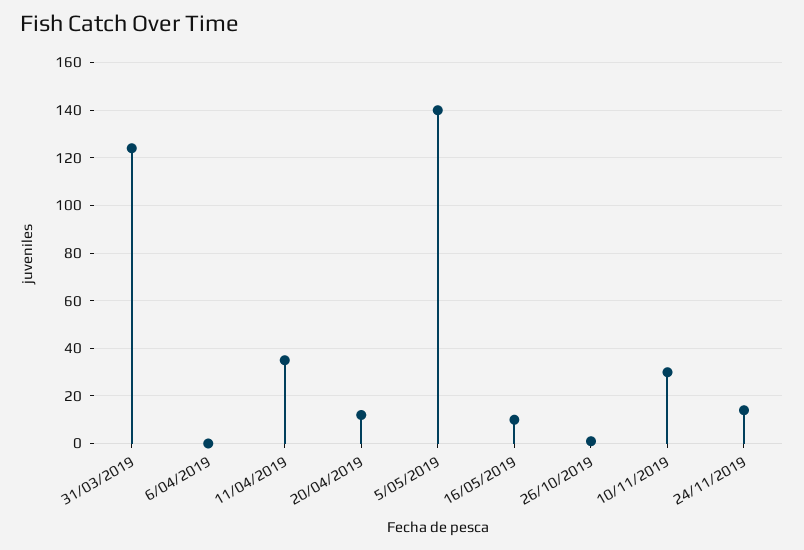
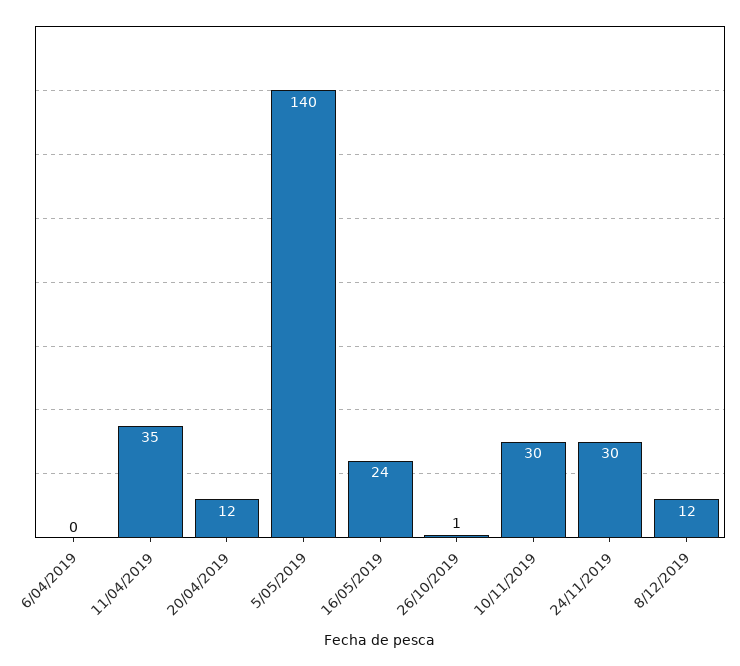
31/03/2019: 125 -> none
16/05/2019: 10 -> 24
24/11/2019: 15 -> 30
8/12/2019: none -> 12

